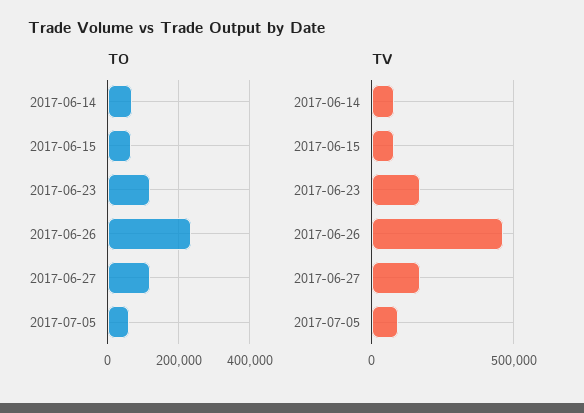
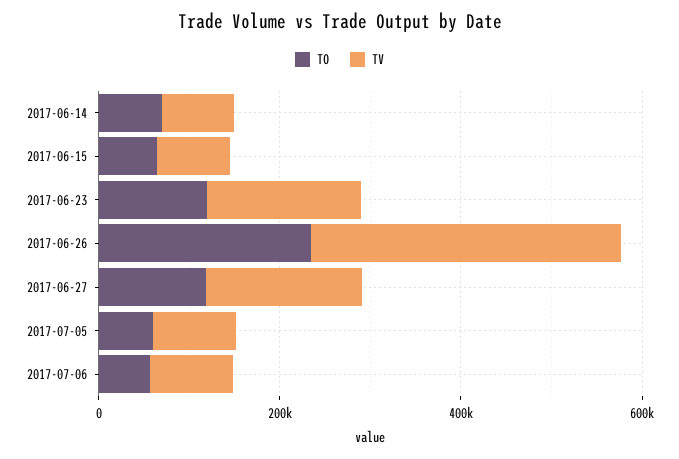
TV, 2017-06-26: 450000 -> 350000
TO, 2017-07-06: none -> 50000
TV, 2017-07-06: none -> 100000

